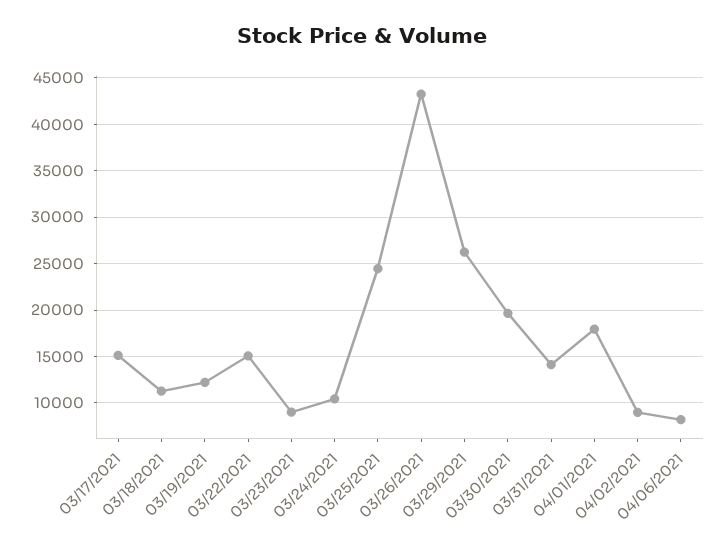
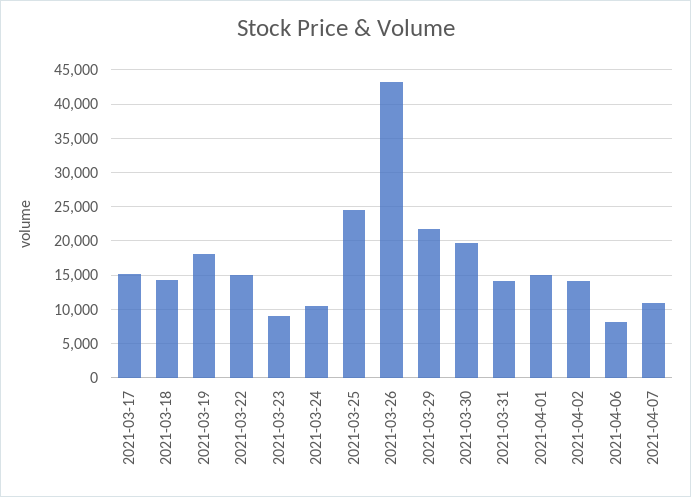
03/18/2021: 11000 -> 14000
03/19/2021: 12000 -> 18000
03/29/2021: 26000 -> 22000
04/01/2021: 18000 -> 15000
04/02/2021: 9000 -> 14000
2021-04-07: none -> 11000

